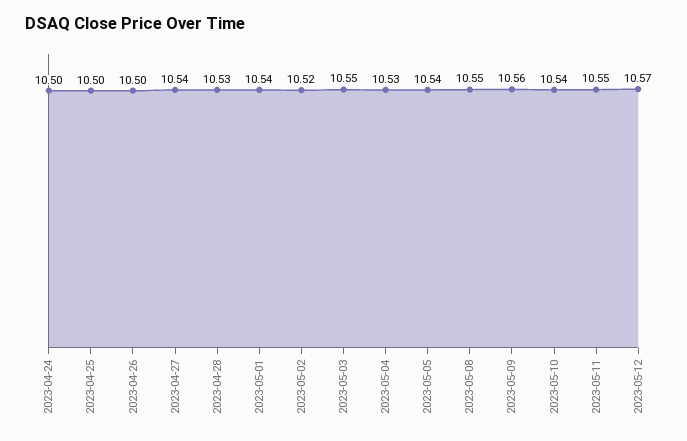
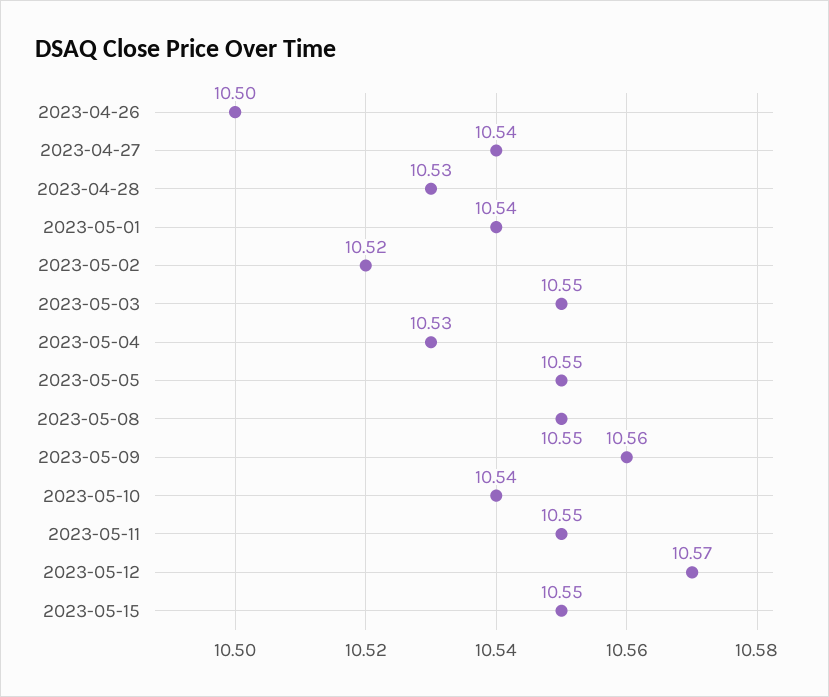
2023-04-24: 10.5 -> none
2023-04-25: 10.5 -> none
2023-05-05: 10.54 -> 10.55
2023-05-15: none -> 10.55

